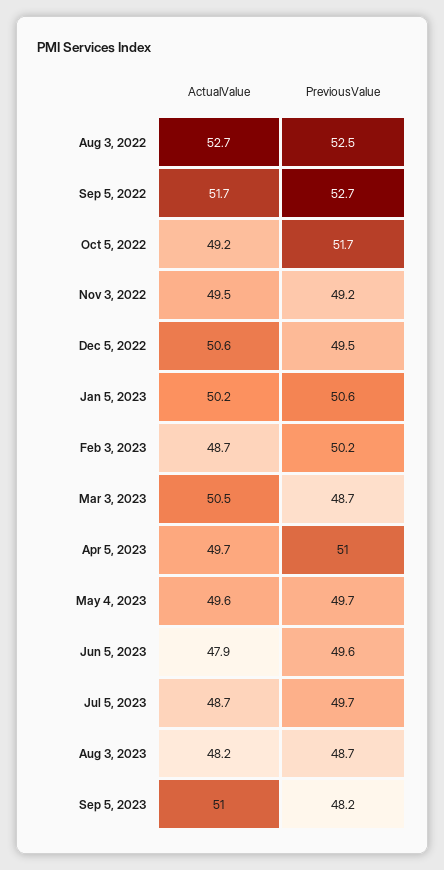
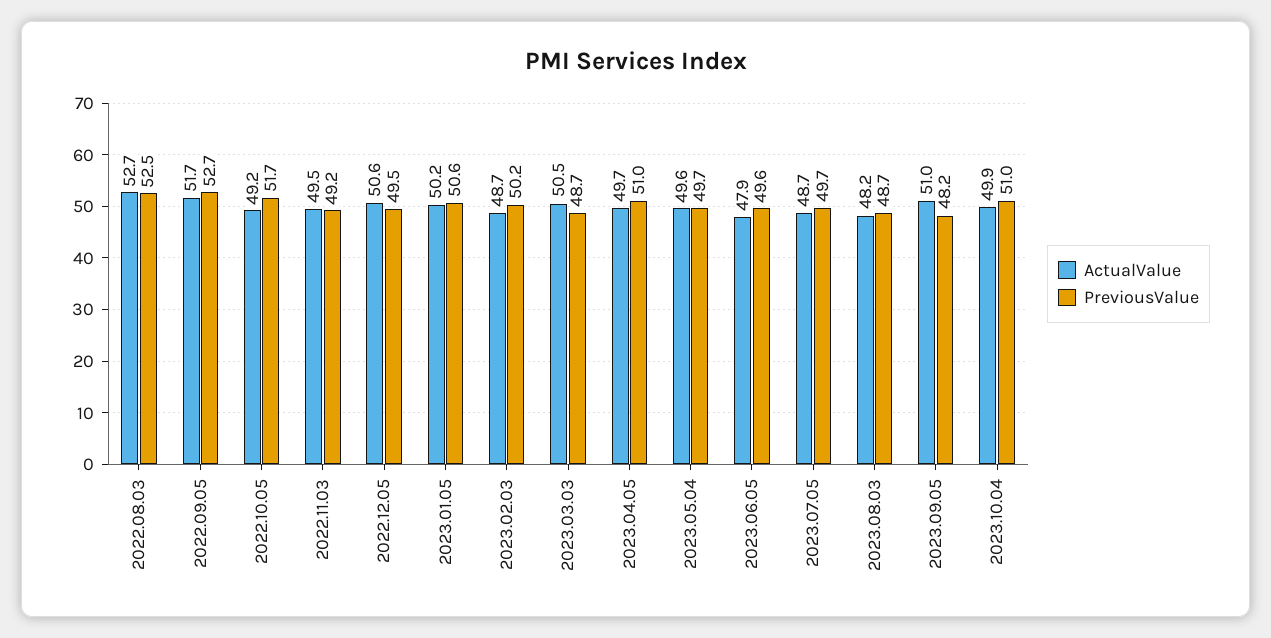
ActualValue, 2023.10.04: none -> 49.9
PreviousValue, 2023.10.04: none -> 51

